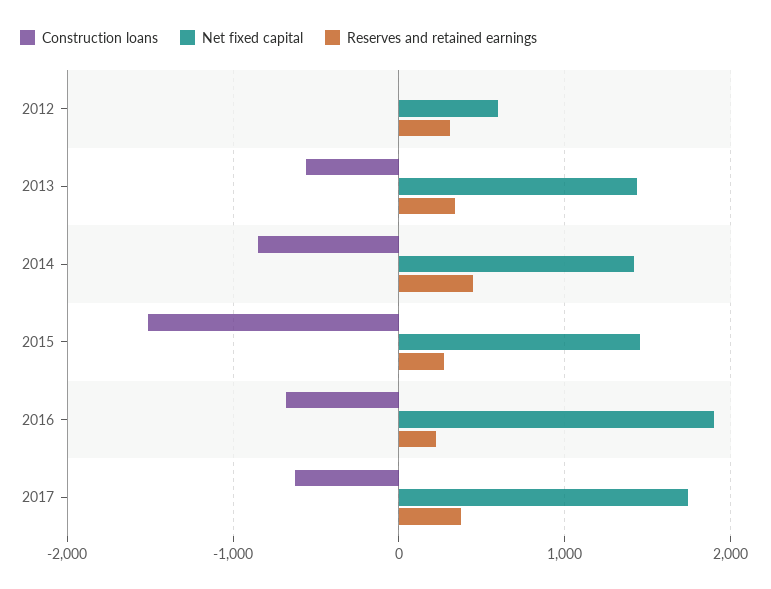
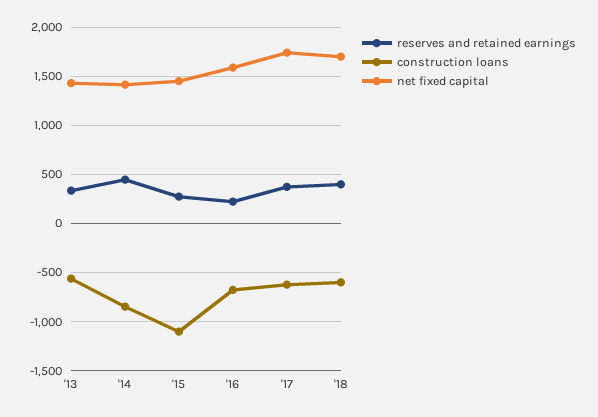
Construction loans, 2012: 0 -> none
Net fixed capital, 2012: 600 -> none
Reserves and retained earnings, 2012: 300 -> none
Construction loans, 2015: -1500 -> -1100
Net fixed capital, 2016: 1900 -> 1600
Reserves and retained earnings, '18: none -> 400
Construction loans, '18: none -> -600
Net fixed capital, '18: none -> 1700

